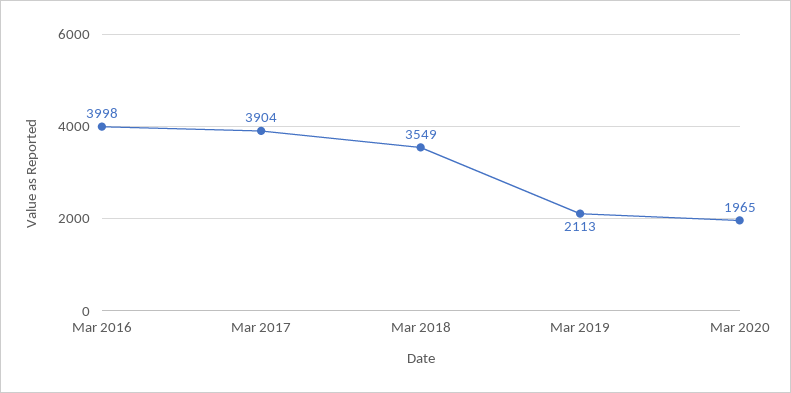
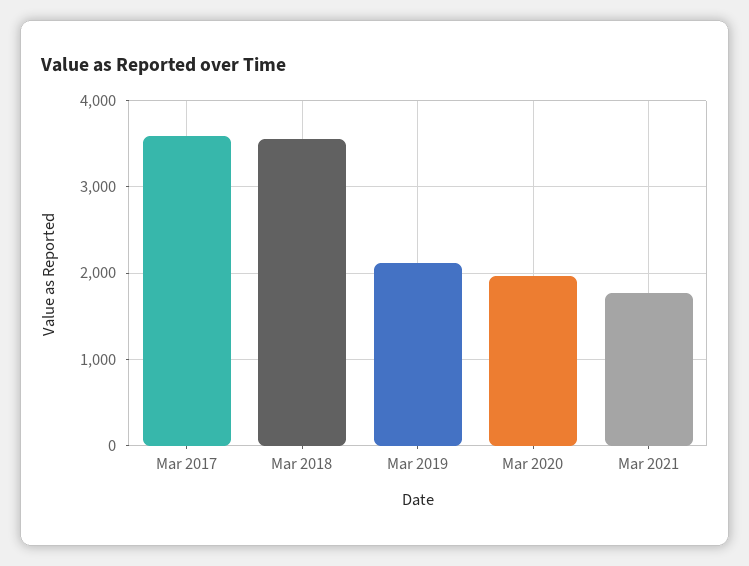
Mar 2016: 3998 -> none
Mar 2017: 3904 -> 3600
Mar 2021: none -> 1800

